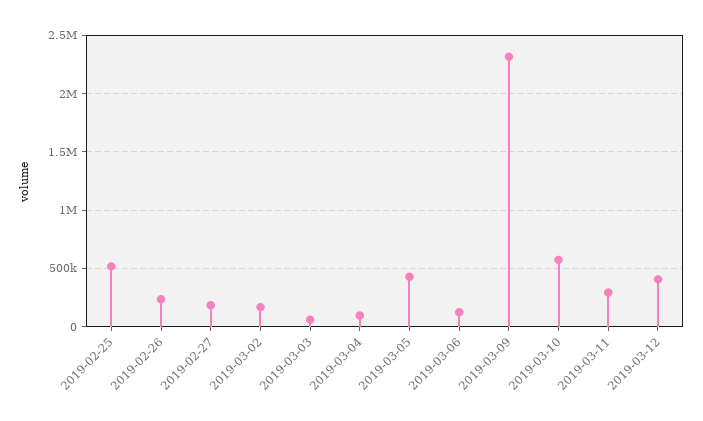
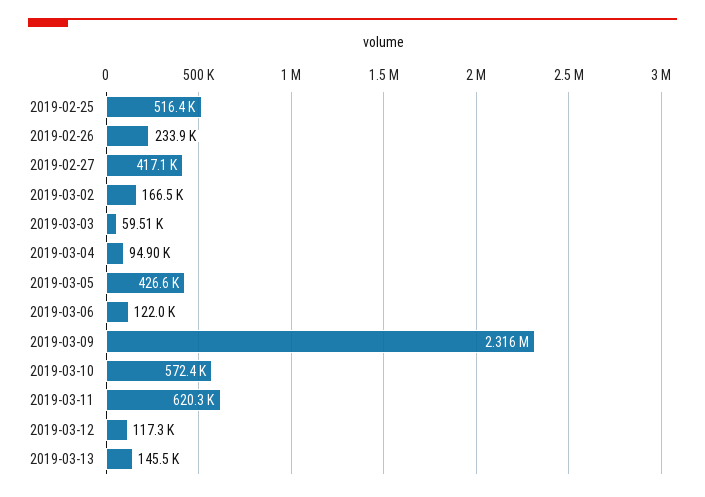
2019-02-27: 200000 -> 417100
2019-03-11: 300000 -> 620300
2019-03-12: 400000 -> 117300
2019-03-13: none -> 145500

